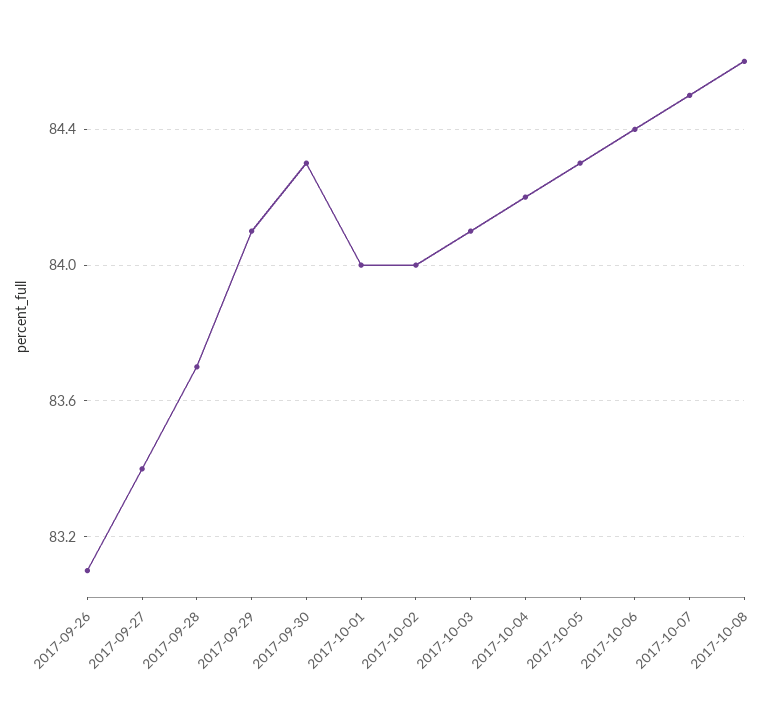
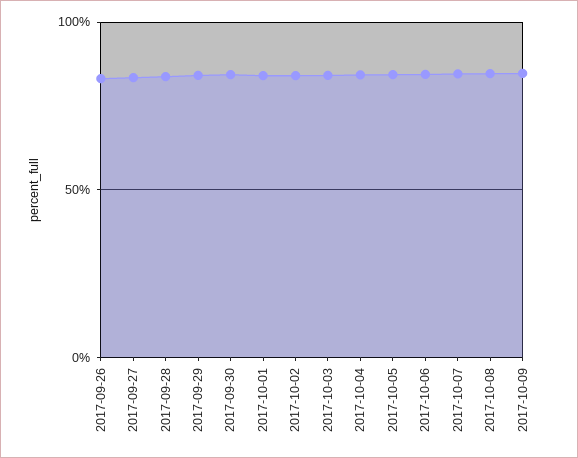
2017-10-09: none -> 85

